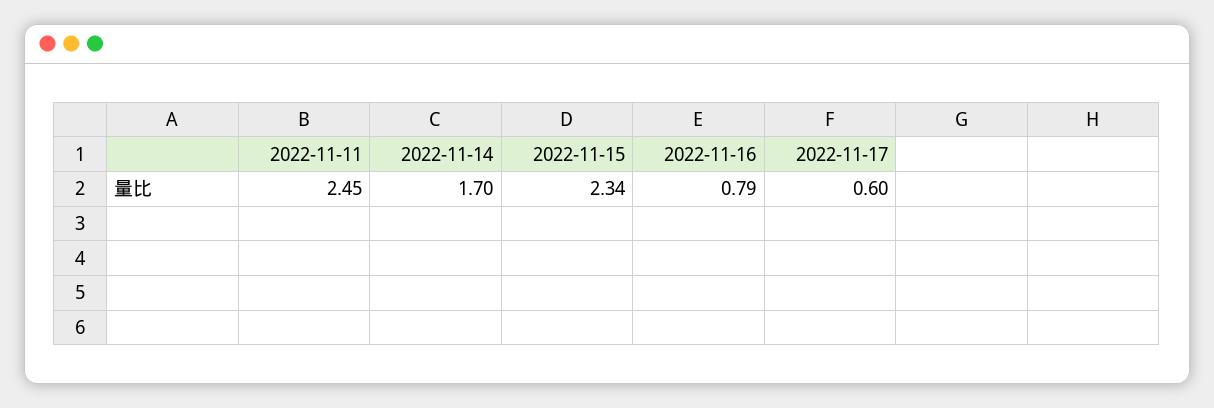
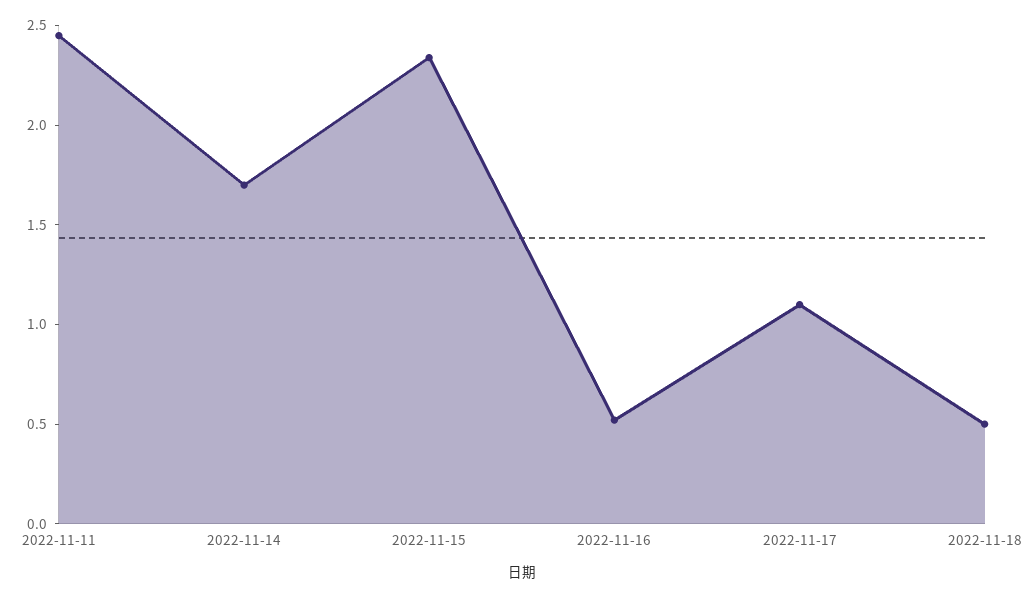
2022-11-16: 0.79 -> 0.5
2022-11-17: 0.6 -> 1.1
2022-11-18: none -> 0.5

